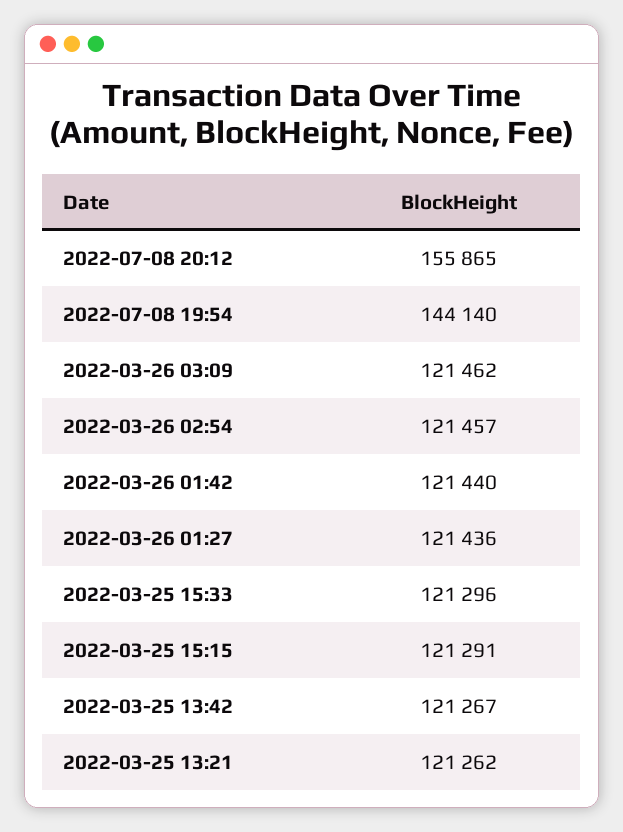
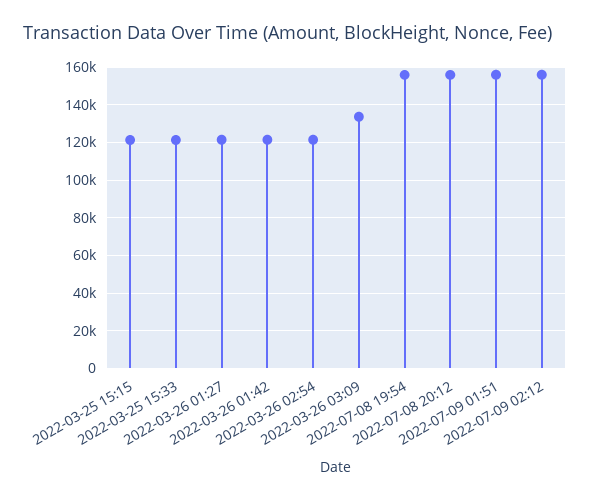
2022-07-08 19:54: 144140 -> 155000
2022-03-26 03:09: 121462 -> 135000
2022-03-25 13:42: 121267 -> none
2022-03-25 13:21: 121262 -> none
2022-07-09 01:51: none -> 155000
2022-07-09 02:12: none -> 155000

